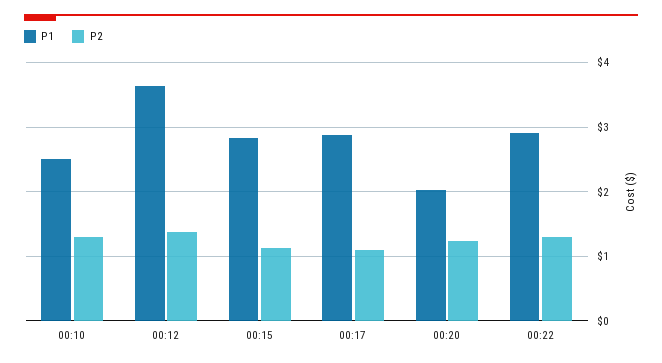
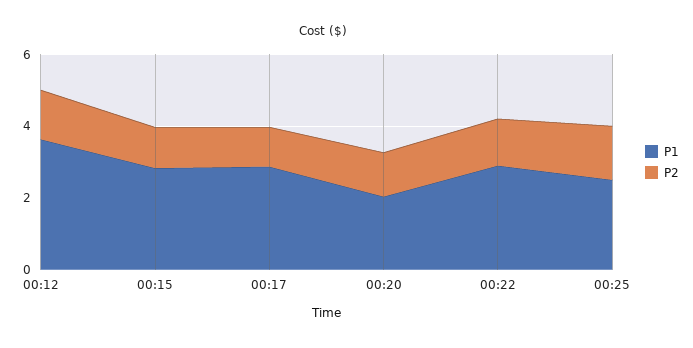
P1, 00:10: 2.5 -> none
P2, 00:10: 1.3 -> none
P1, 00:25: none -> 2.5
P2, 00:25: none -> 1.5

